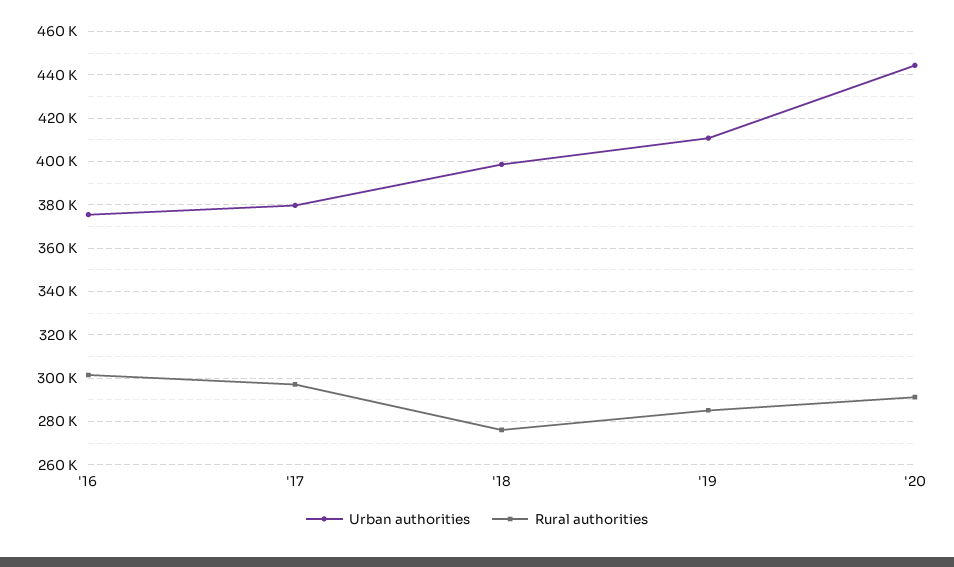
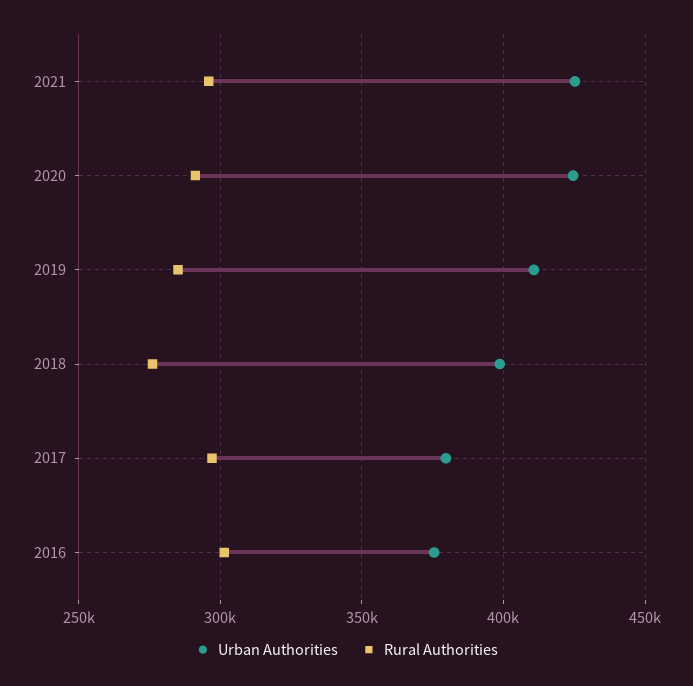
Urban authorities, '20: 445000 -> 425000
Urban authorities, 2021: none -> 425000
Rural authorities, 2021: none -> 295000

